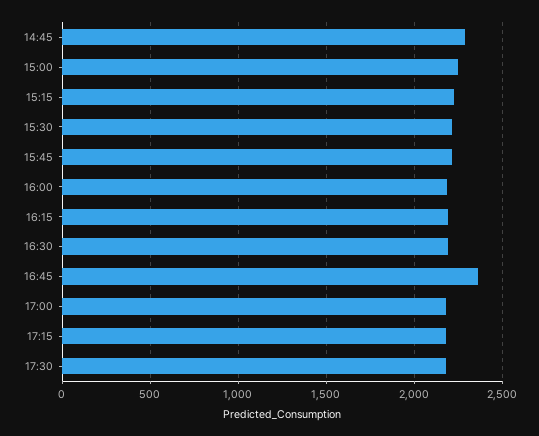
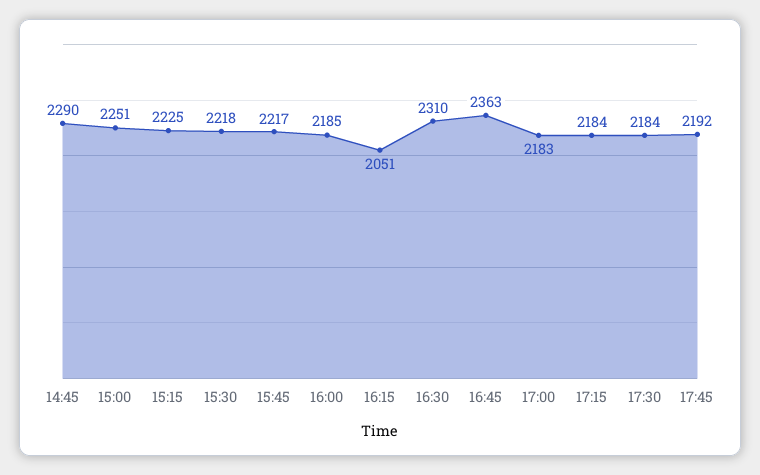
16:15: 2200 -> 2051
16:30: 2200 -> 2310
17:45: none -> 2192

